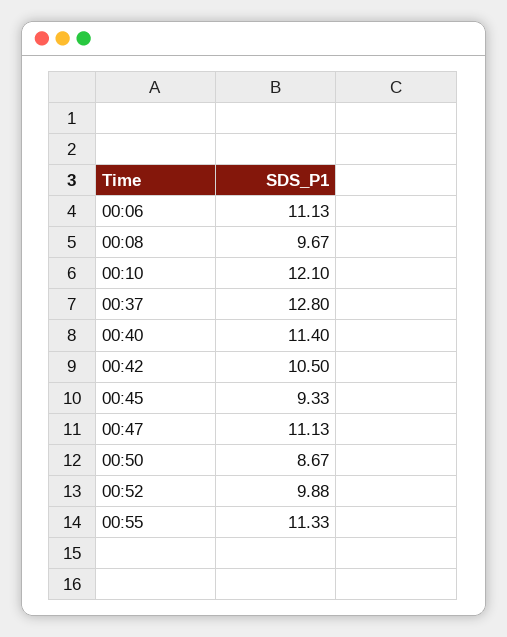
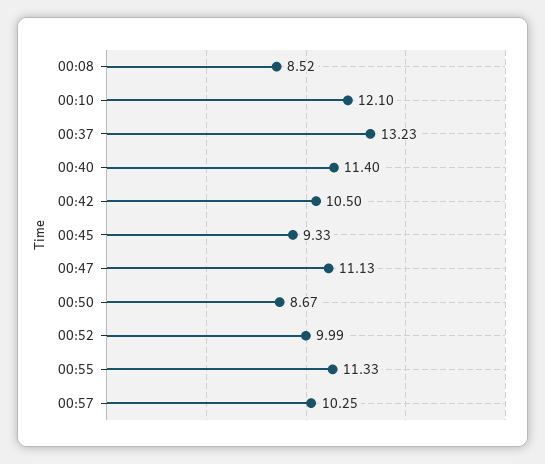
00:06: 11.13 -> none
00:08: 9.67 -> 8.52
00:37: 12.8 -> 13.23
00:52: 9.88 -> 9.99
00:57: none -> 10.25

